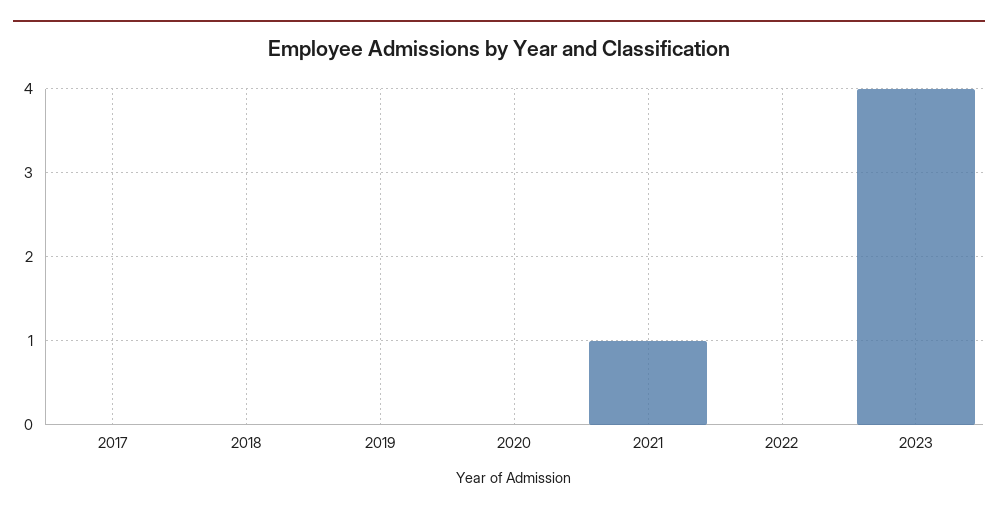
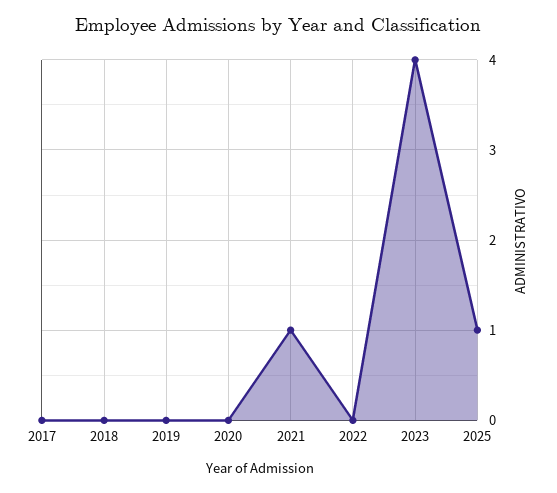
2025: none -> 1

